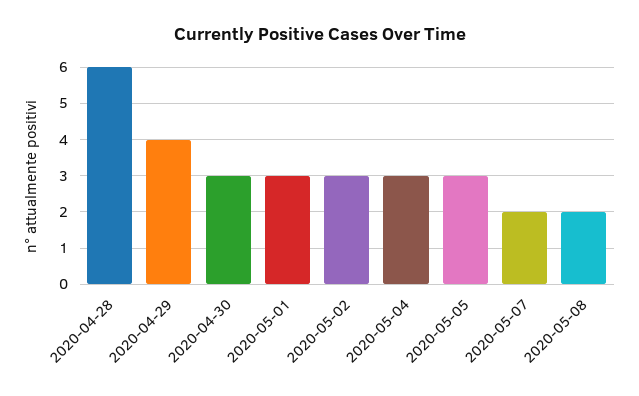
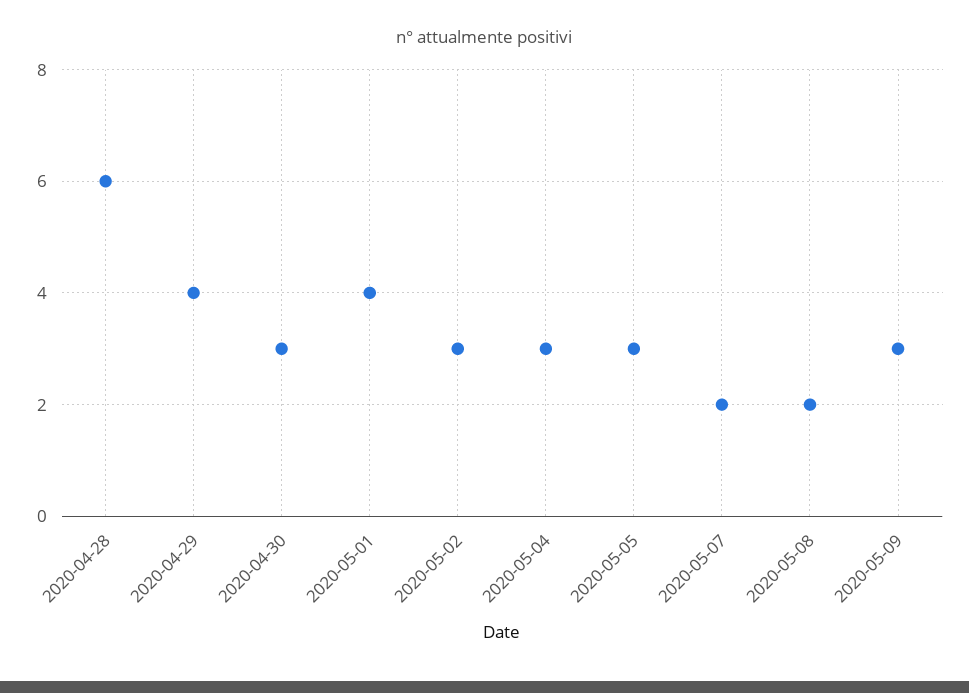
2020-05-01: 3 -> 4
2020-05-09: none -> 3

